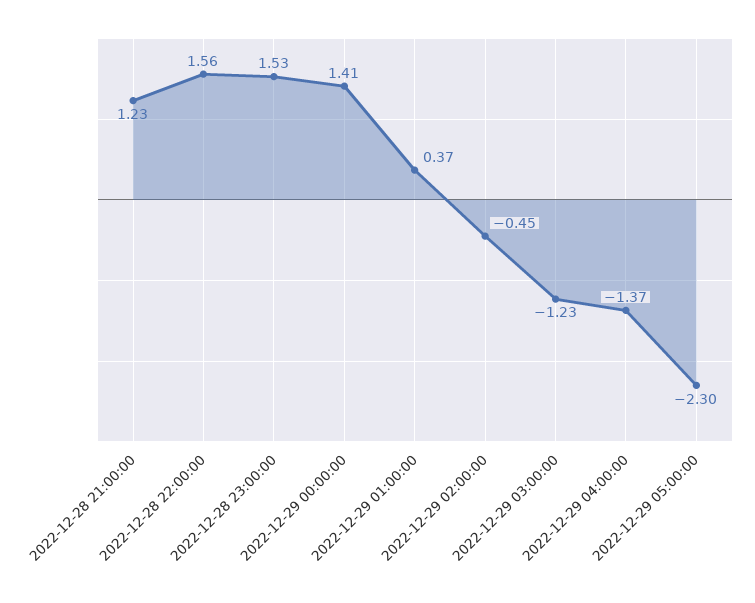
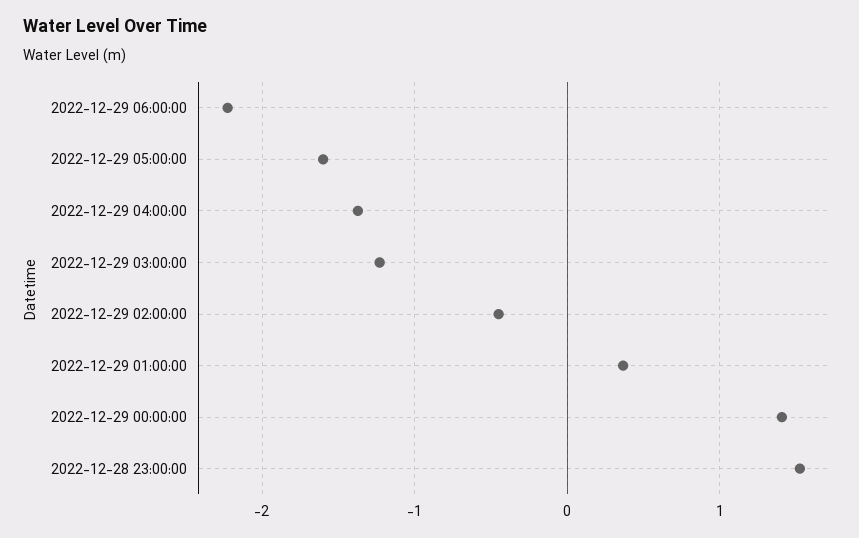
2022-12-28 21:00:00: 1.23 -> none
2022-12-28 22:00:00: 1.56 -> none
2022-12-29 05:00:00: -2.3 -> -1.6
2022-12-29 06:00:00: none -> -2.2

